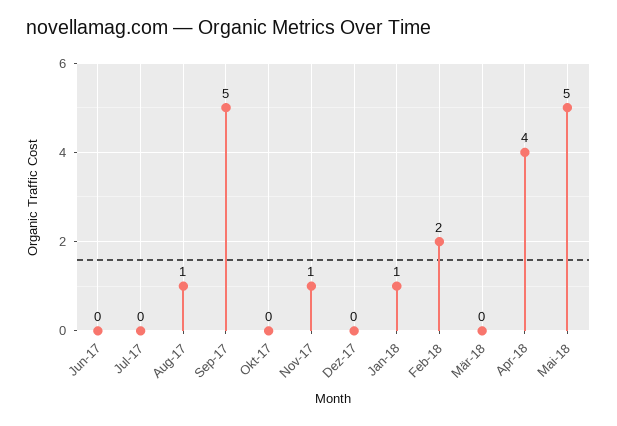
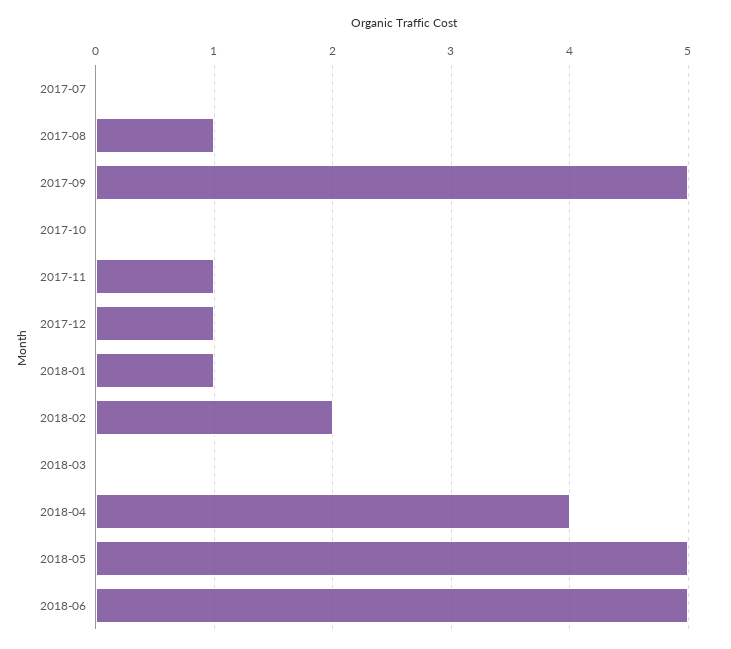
Jun-17: 0 -> none
Dez-17: 0 -> 1
2018-06: none -> 5

